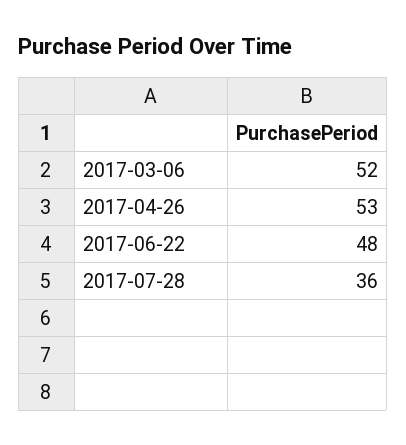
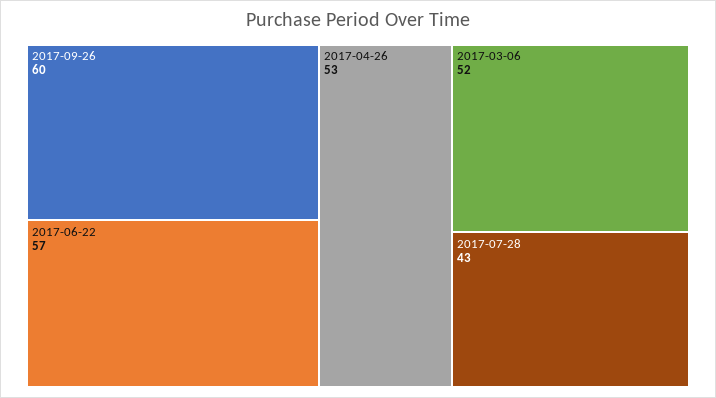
2017-06-22: 48 -> 57
2017-07-28: 36 -> 43
2017-09-26: none -> 60

